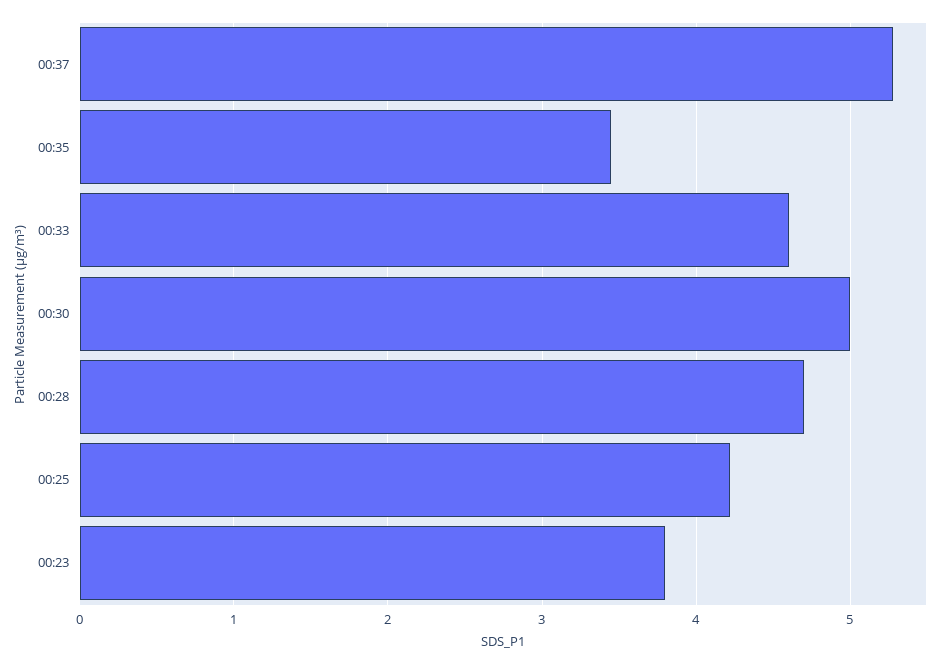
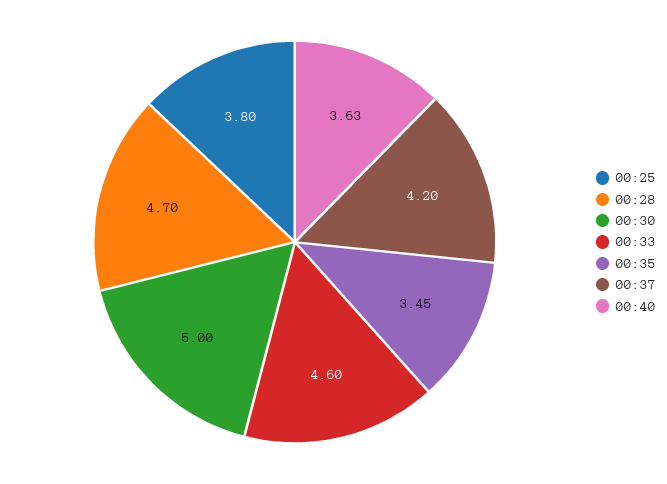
00:37: 5.3 -> 4.2
00:25: 4.2 -> 3.8
00:23: 3.8 -> none
00:40: none -> 3.63

